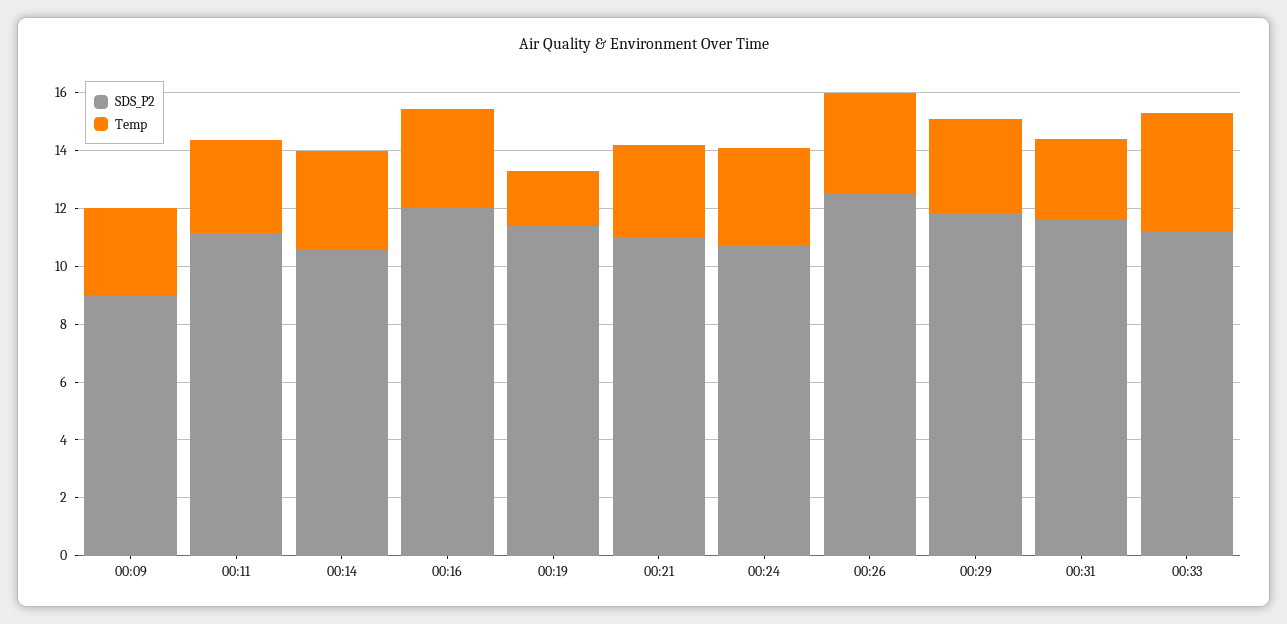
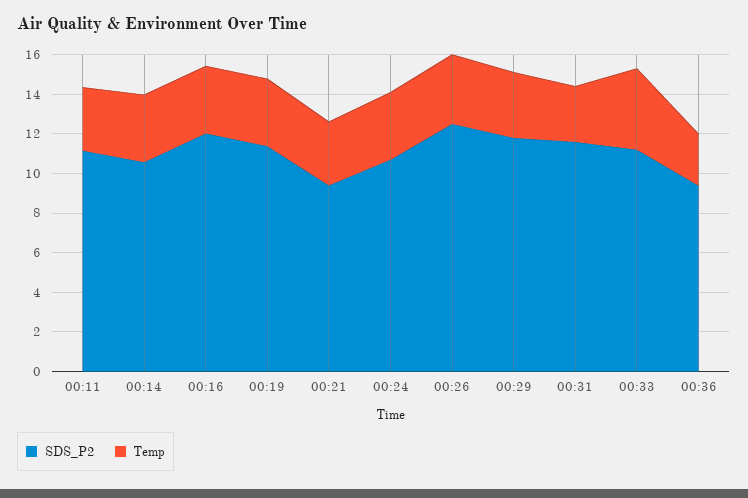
SDS_P2, 00:09: 9 -> none
Temp, 00:09: 3 -> none
Temp, 00:19: 2 -> 3.5
SDS_P2, 00:21: 11 -> 9.5
SDS_P2, 00:36: none -> 9.5
Temp, 00:36: none -> 2.5

